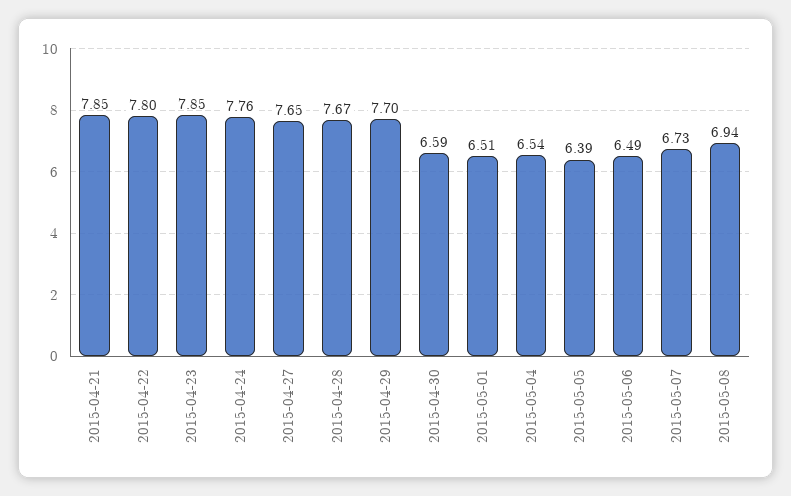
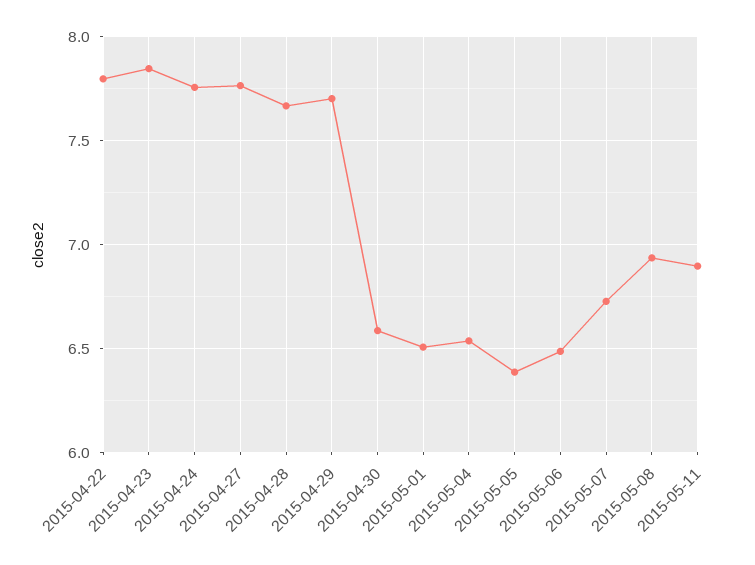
2015-04-21: 7.85 -> none
2015-04-27: 7.65 -> 7.75
2015-05-11: none -> 6.9

